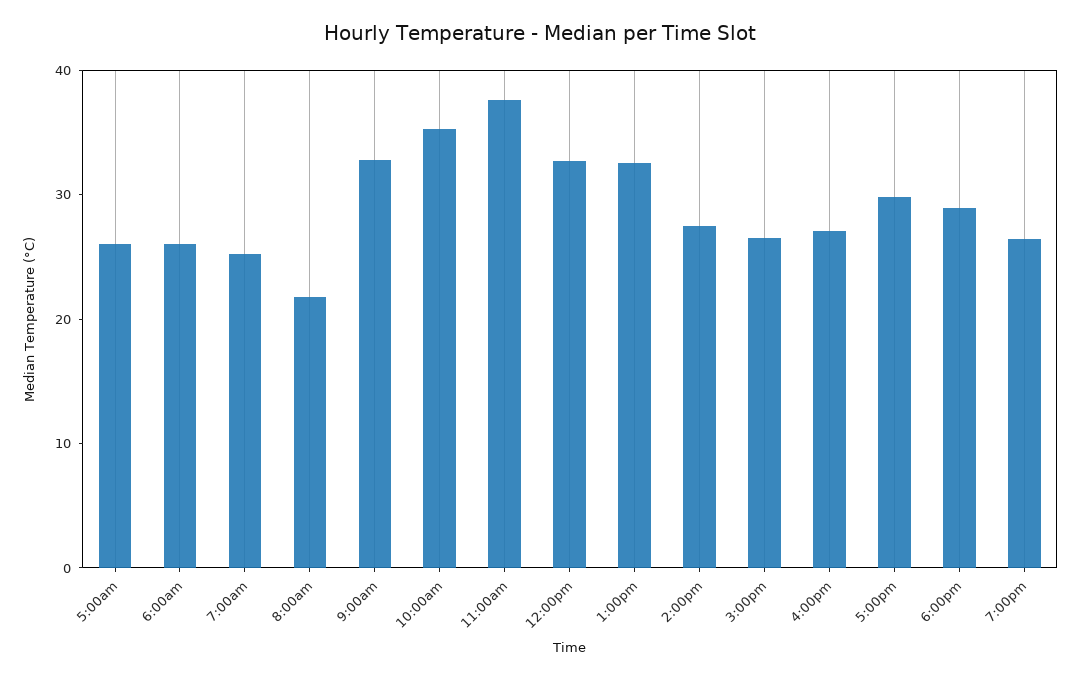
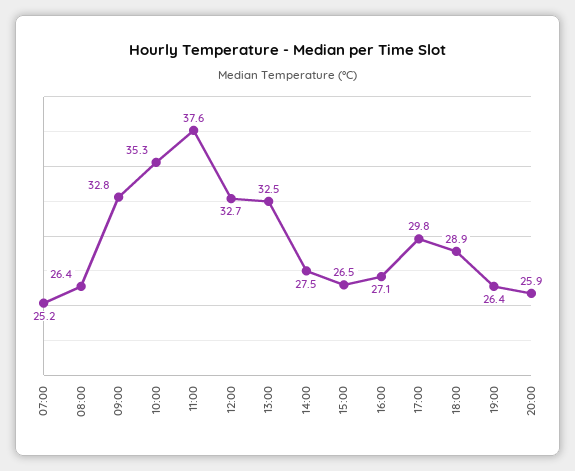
5:00am: 26 -> none
6:00am: 26 -> none
8:00am: 22 -> 26.4
20:00: none -> 25.9

